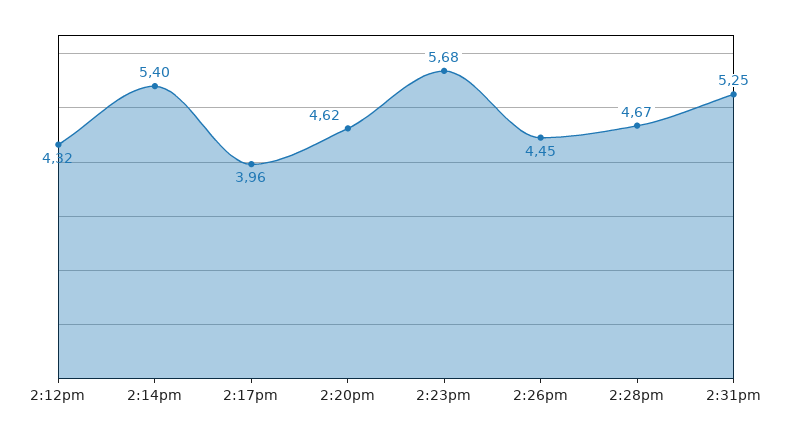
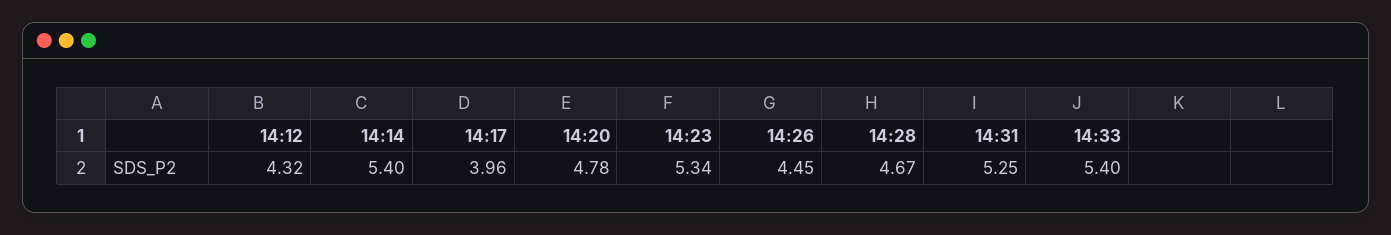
2:20pm: 4.62 -> 4.78
2:23pm: 5.68 -> 5.34
14:33: none -> 5.4

